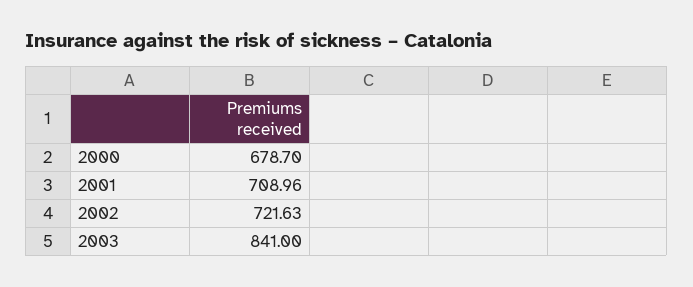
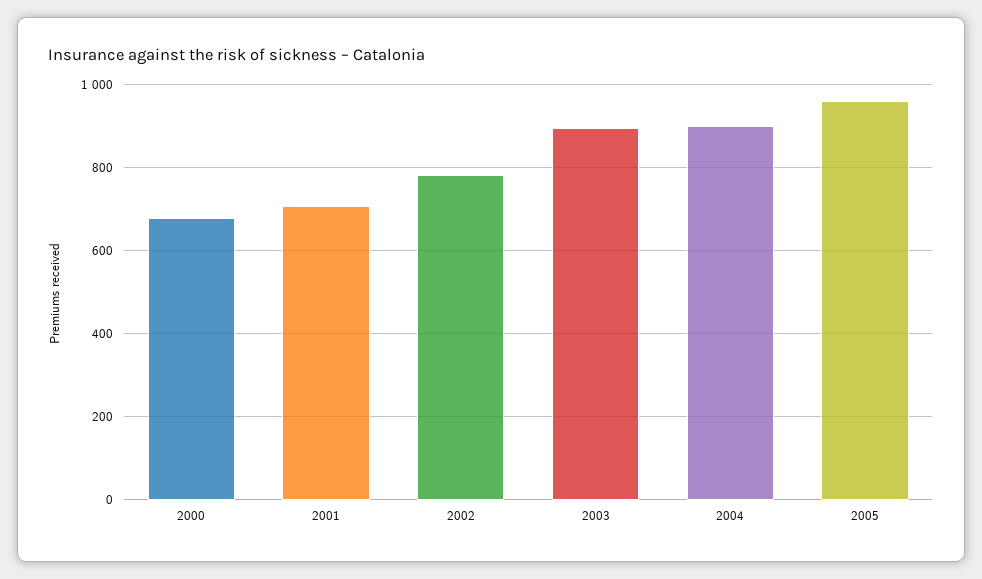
2002: 721.63 -> 780
2003: 841 -> 900
2004: none -> 900
2005: none -> 960

